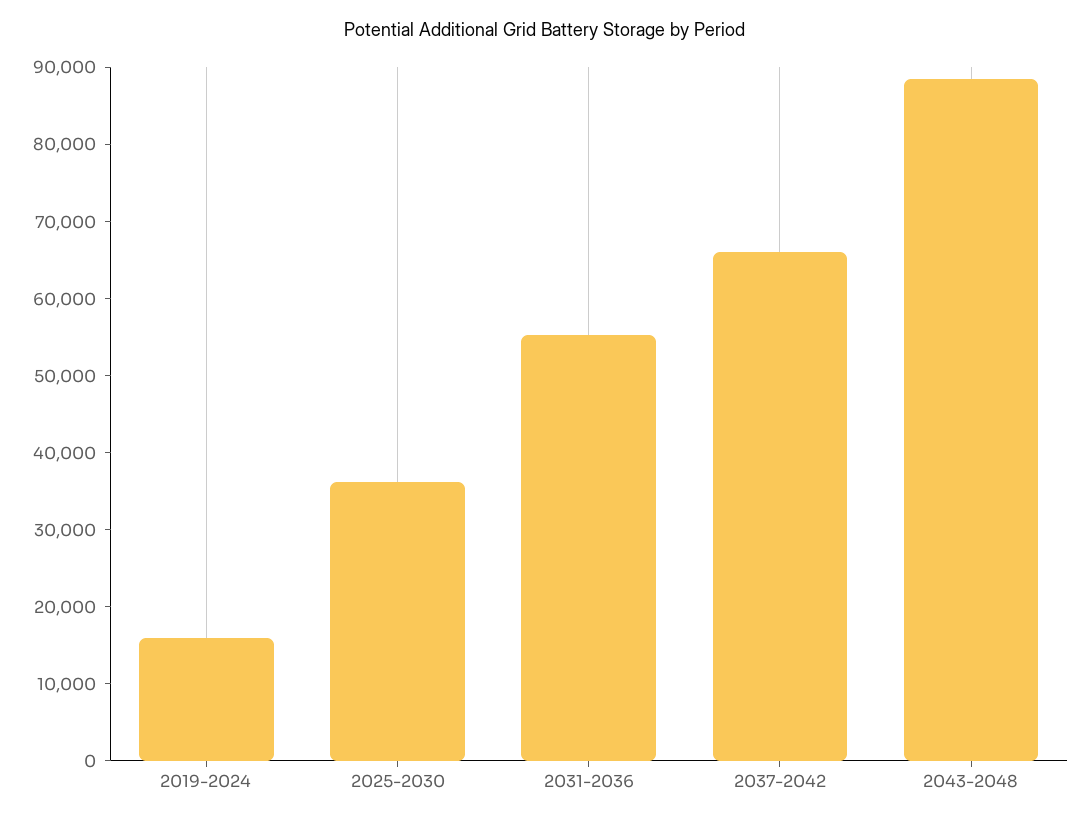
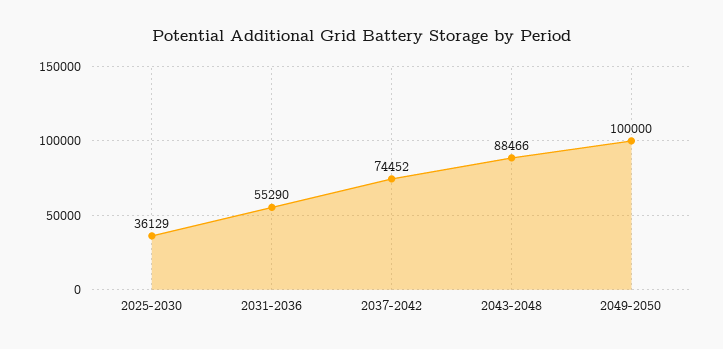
2019-2024: 16000 -> none
2037-2042: 66000 -> 74452
2049-2050: none -> 100000

